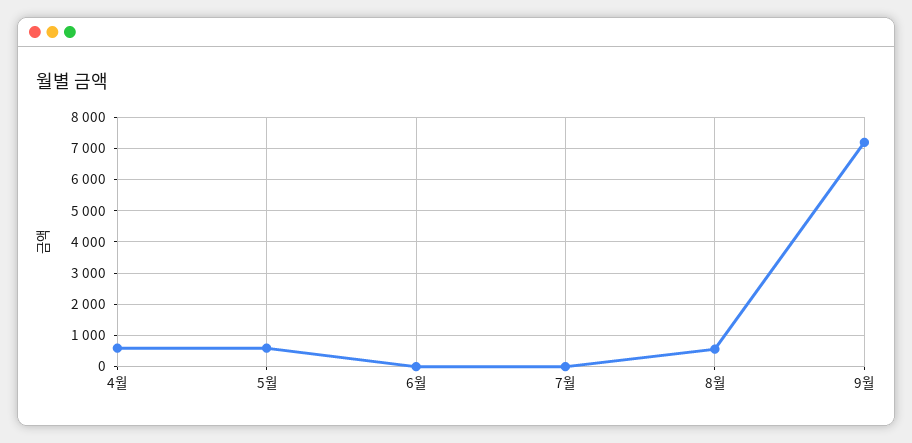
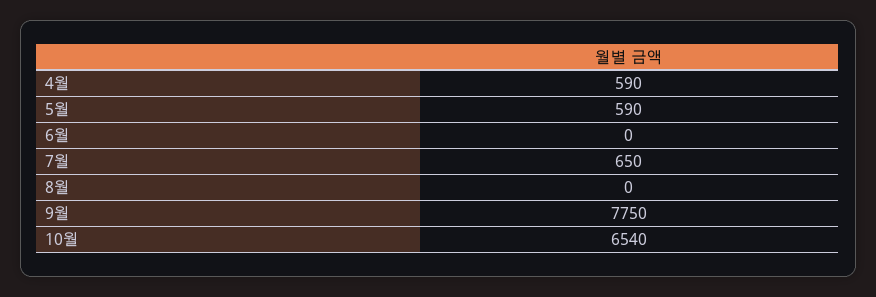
7월: 0 -> 650
8월: 600 -> 0
9월: 7200 -> 7750
10월: none -> 6540

